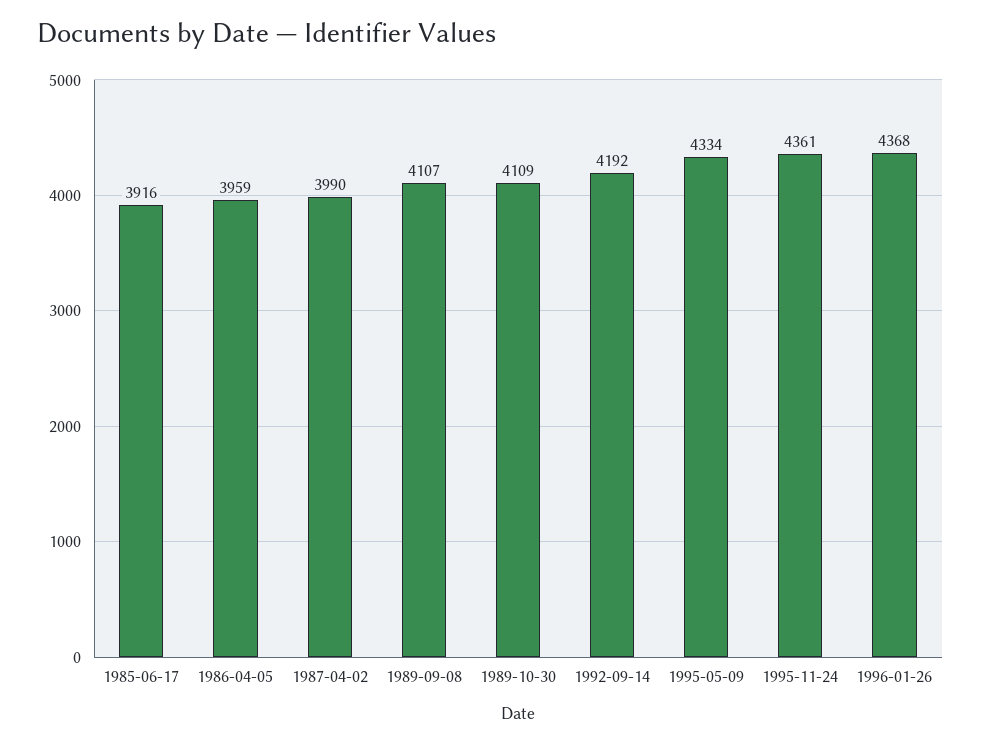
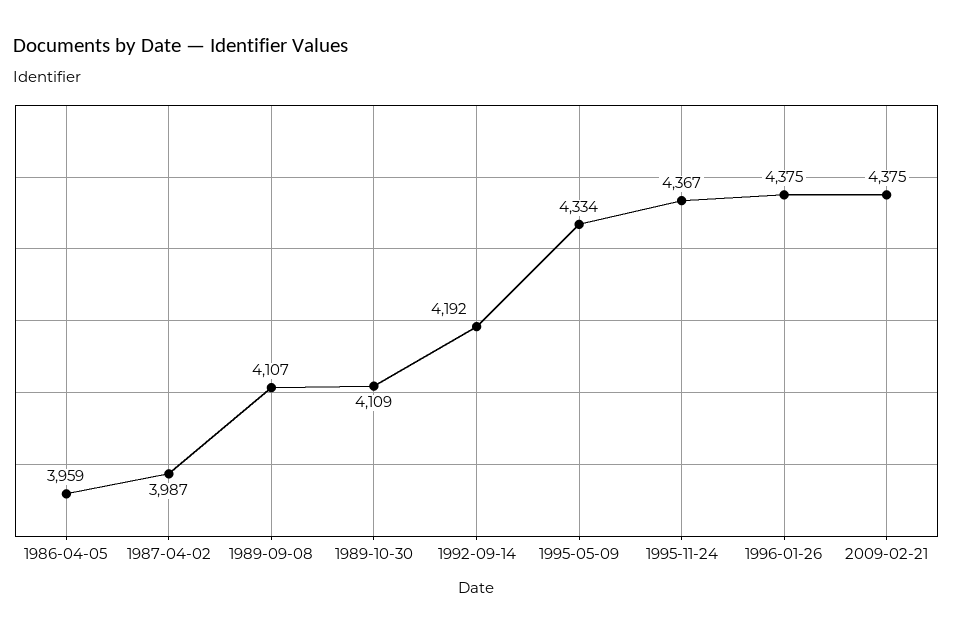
1985-06-17: 3916 -> none
1987-04-02: 3990 -> 3987
1995-11-24: 4361 -> 4367
1996-01-26: 4368 -> 4375
2009-02-21: none -> 4375

